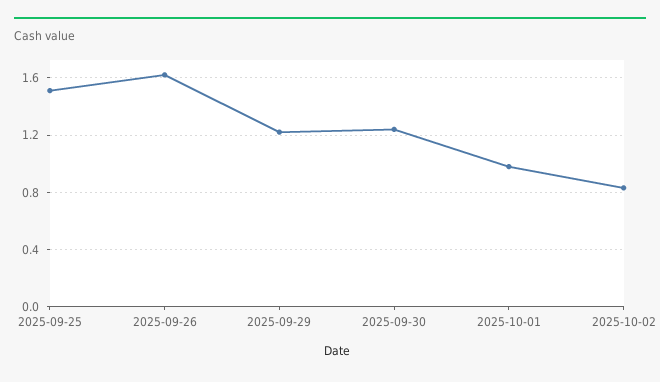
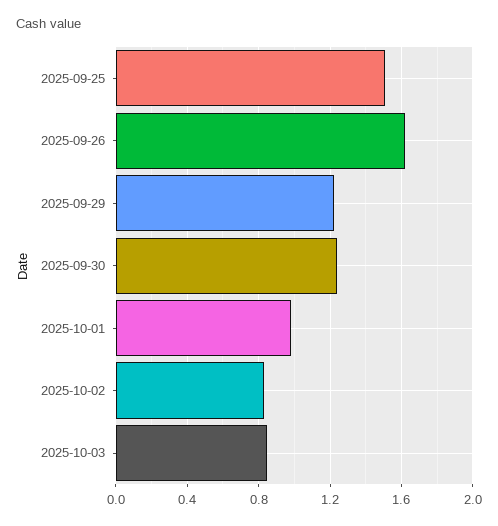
2025-10-03: none -> 0.85

